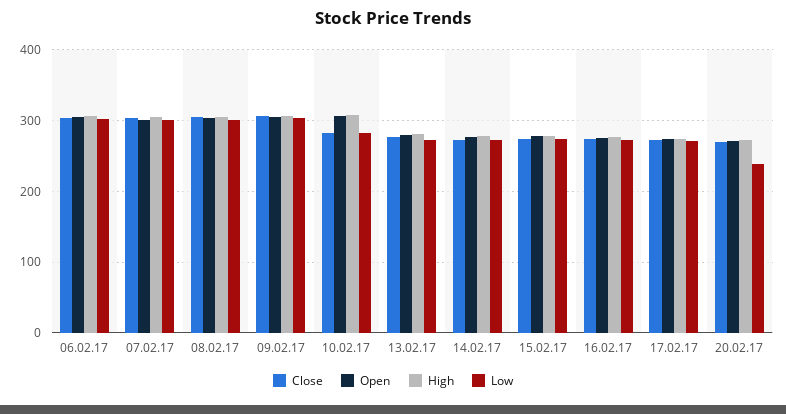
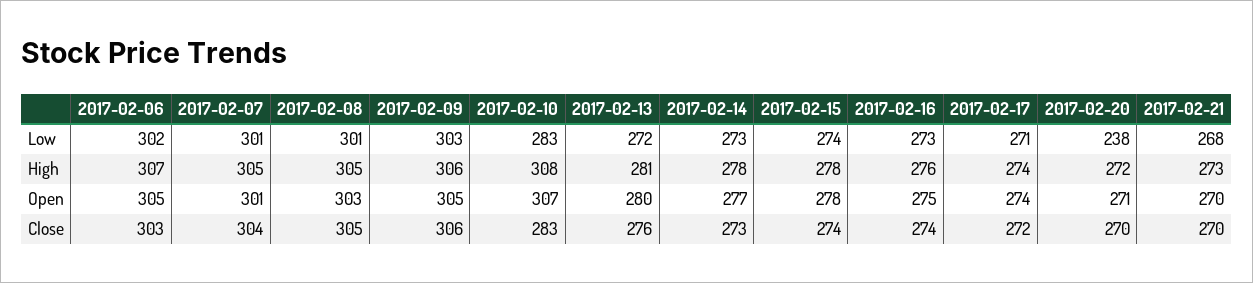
Low, 2017-02-21: none -> 268
High, 2017-02-21: none -> 273
Open, 2017-02-21: none -> 270
Close, 2017-02-21: none -> 270

